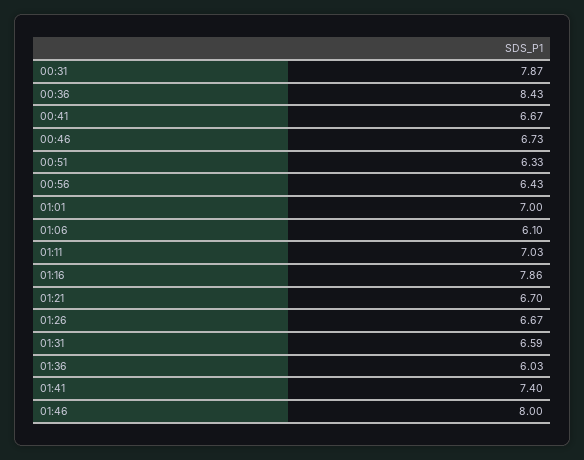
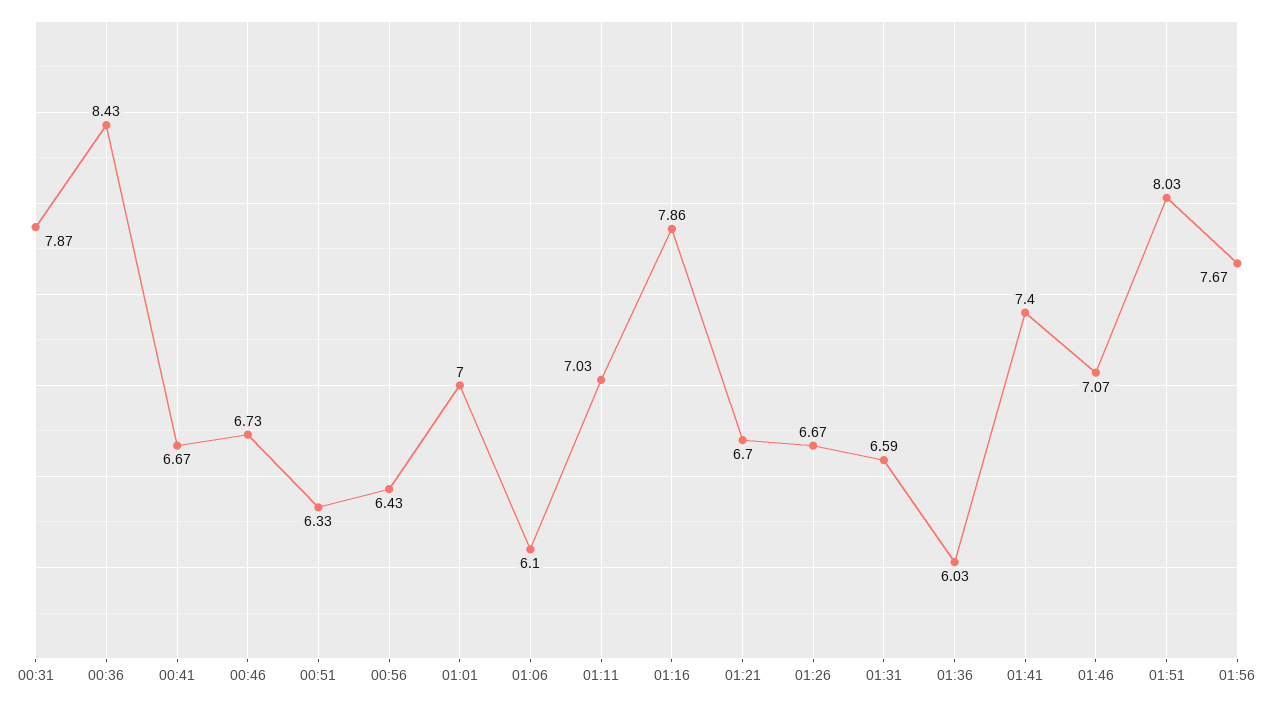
01:46: 8 -> 7.07
01:51: none -> 8.03
01:56: none -> 7.67

